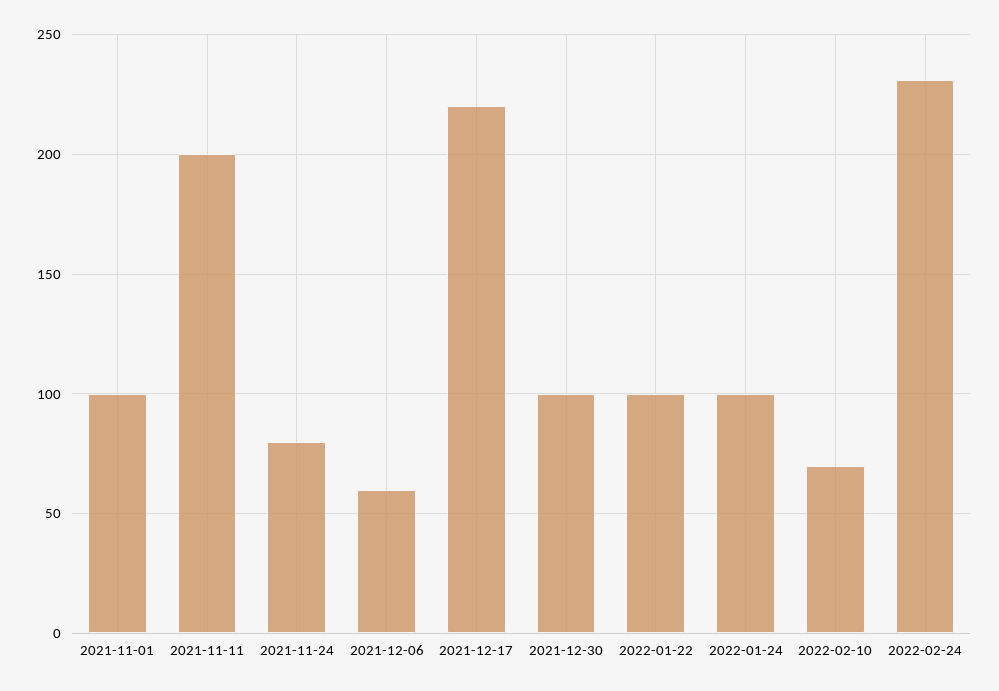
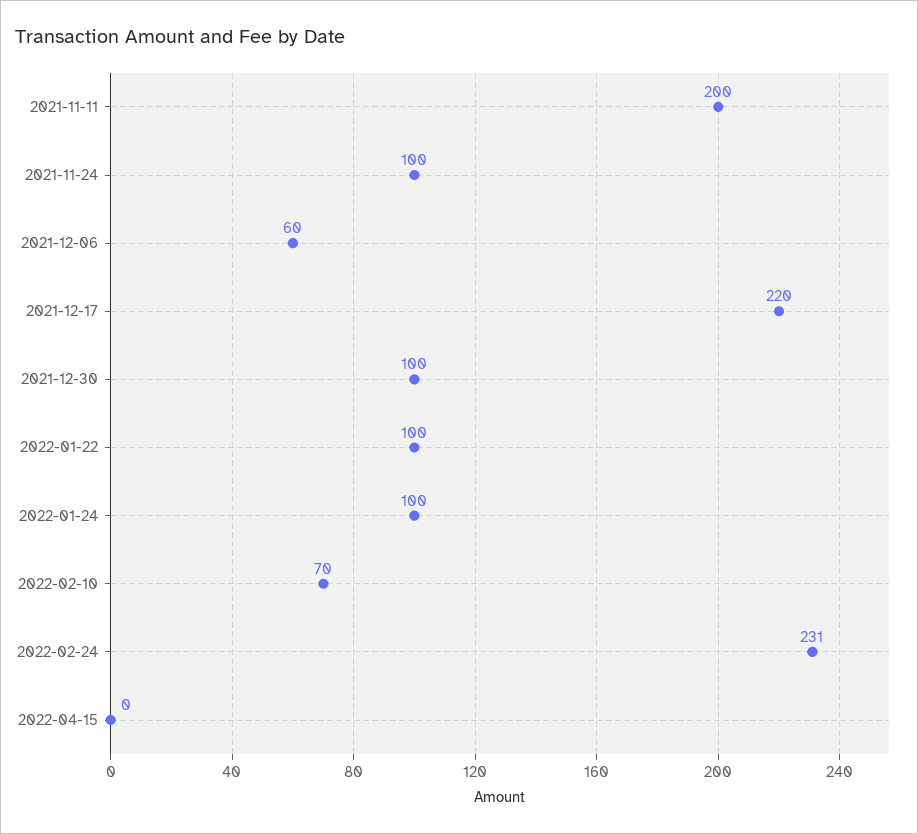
2021-11-01: 100 -> none
2021-11-24: 80 -> 100
2022-04-15: none -> 0

